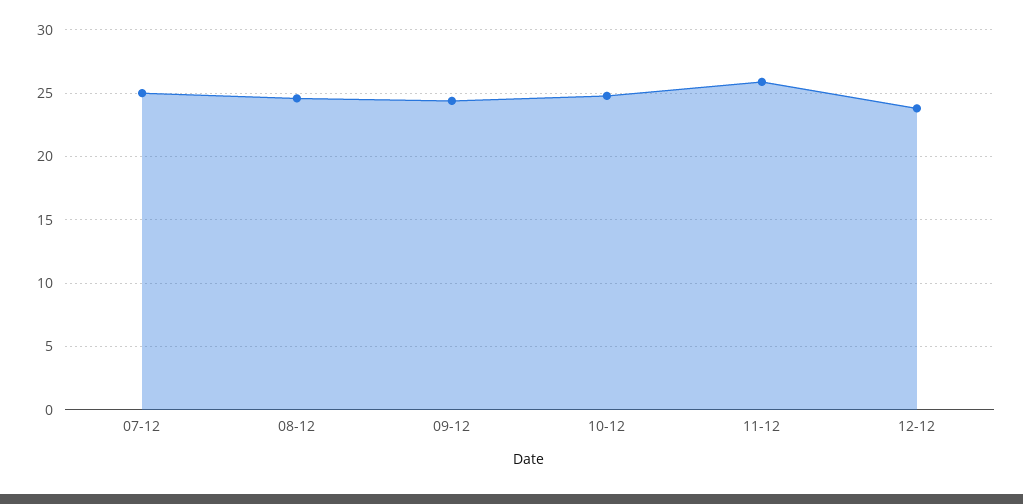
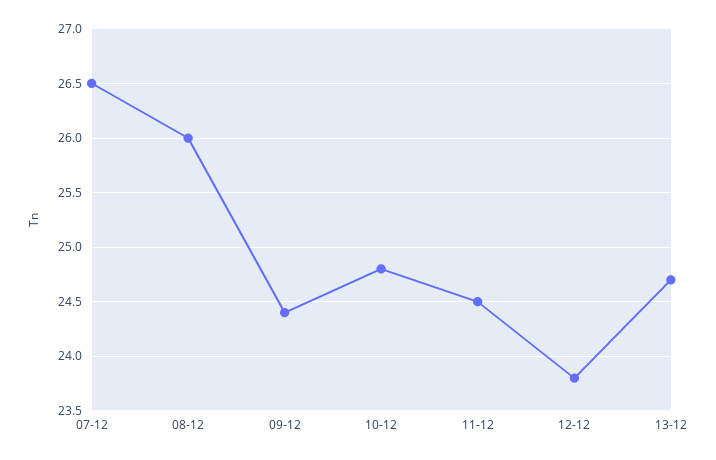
07-12: 25 -> 26.5
08-12: 24.5 -> 26
11-12: 26 -> 24.5
13-12: none -> 24.7

